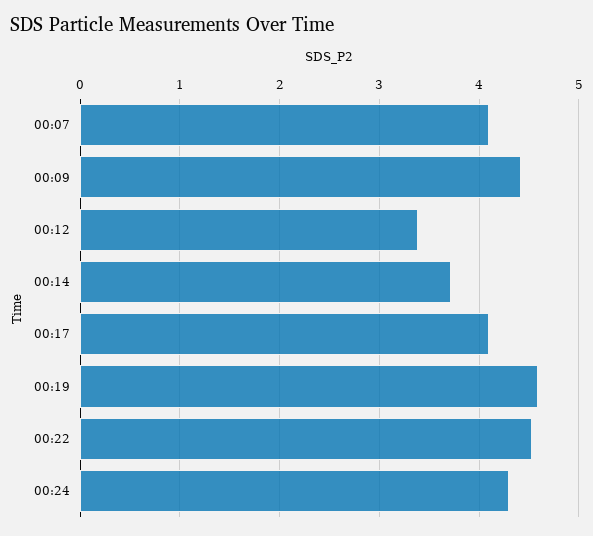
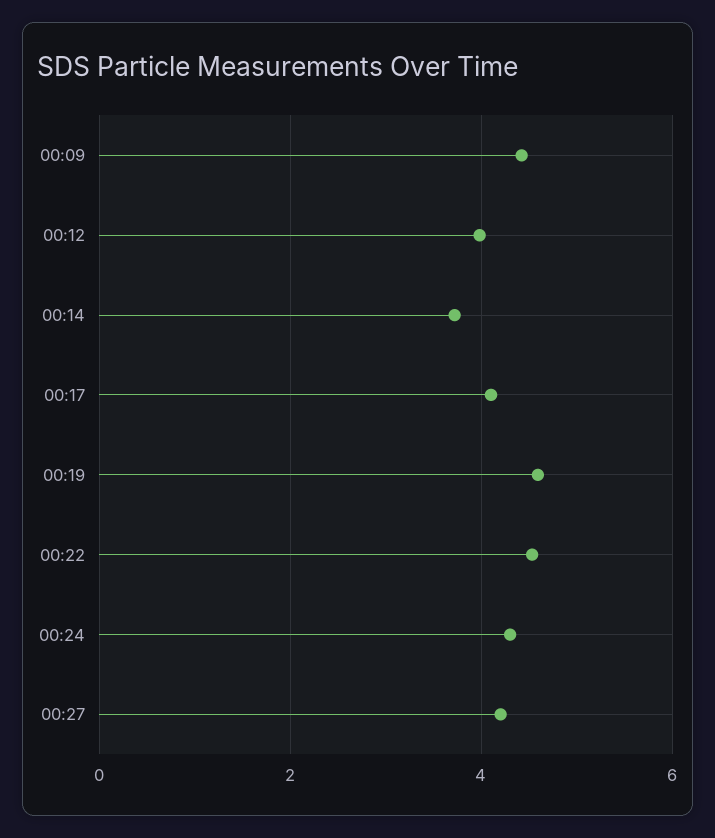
00:07: 4.1 -> none
00:12: 3.4 -> 4
00:27: none -> 4.2

